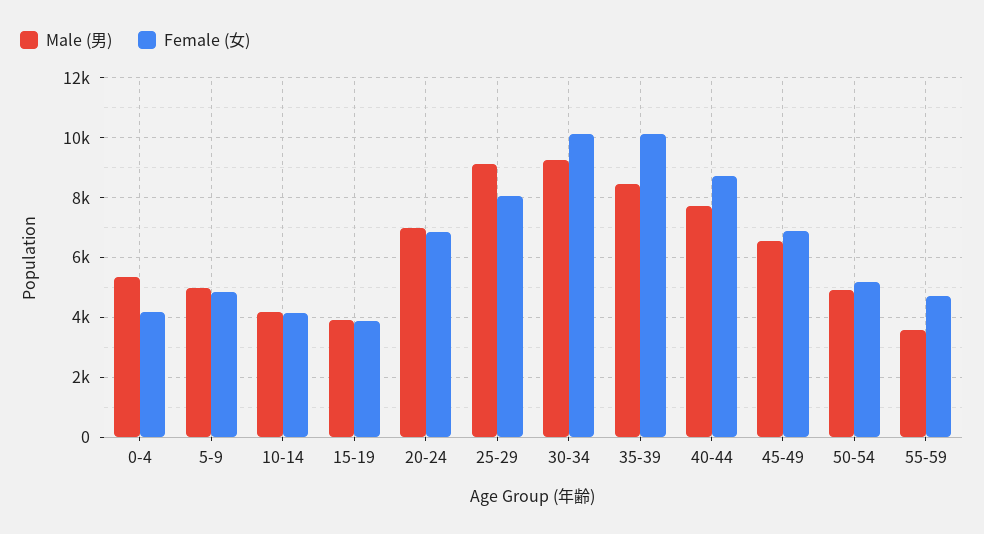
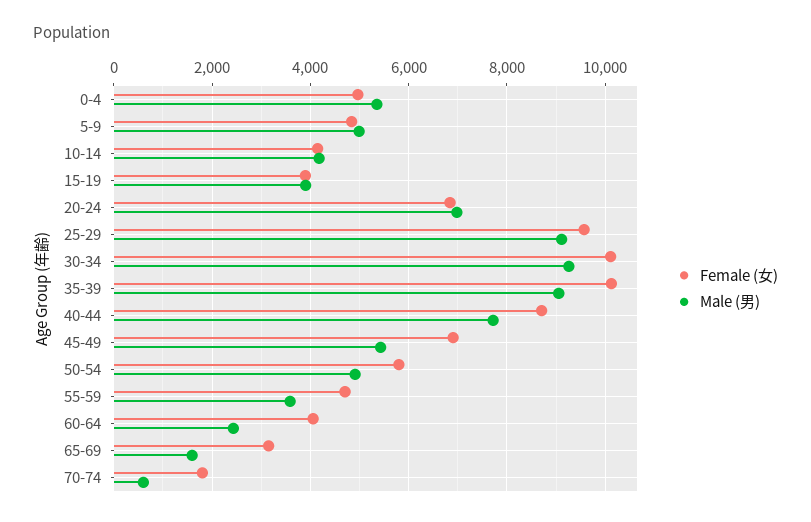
Female (女), 0-4: 4250 -> 5000
Female (女), 25-29: 8000 -> 9600
Male (男), 35-39: 8500 -> 9000
Male (男), 45-49: 6500 -> 5400
Female (女), 50-54: 5250 -> 5800
Female (女), 60-64: none -> 4000
Male (男), 60-64: none -> 2400
Female (女), 65-69: none -> 3200
Male (男), 65-69: none -> 1600
Female (女), 70-74: none -> 1800
Male (男), 70-74: none -> 600

